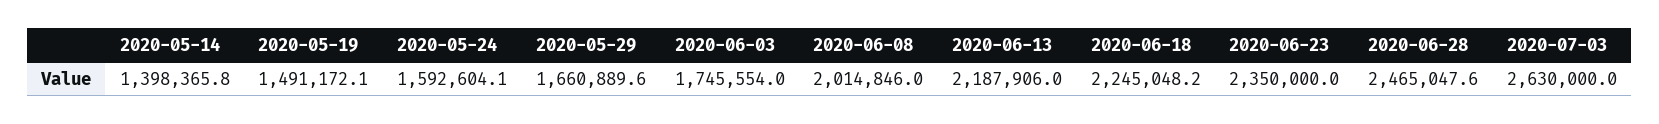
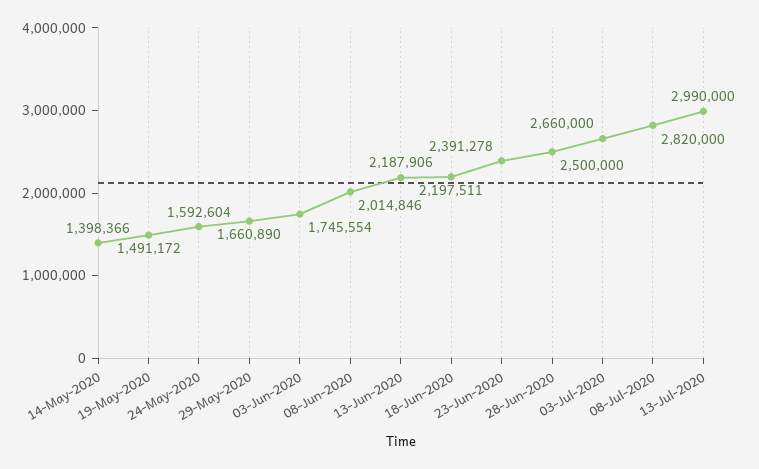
2020-06-18: 2245048.2 -> 2197511
2020-06-23: 2350000 -> 2391278
2020-06-28: 2465047.6 -> 2500000
2020-07-03: 2630000 -> 2660000
08-Jul-2020: none -> 2820000
13-Jul-2020: none -> 2990000

